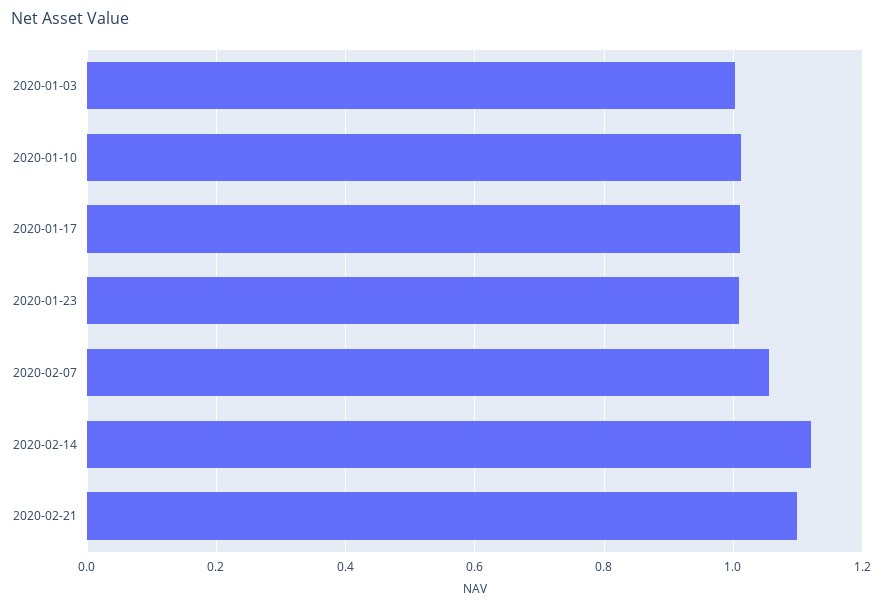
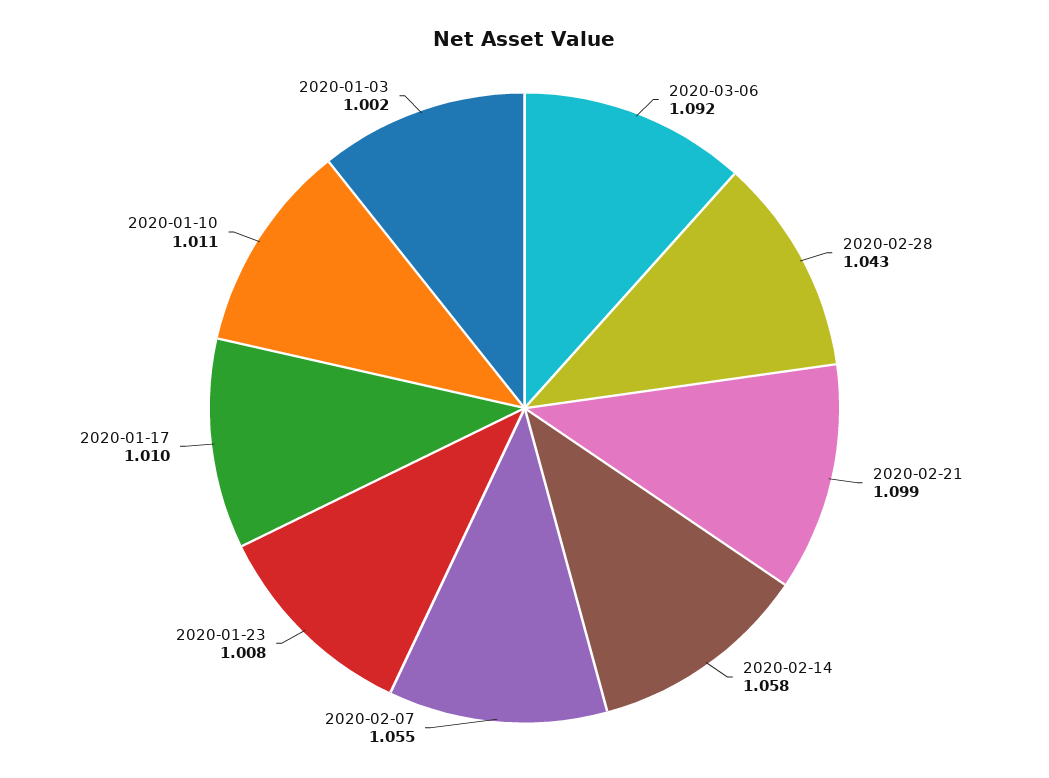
2020-02-14: 1.12 -> 1.058
2020-03-06: none -> 1.092
2020-02-28: none -> 1.043

